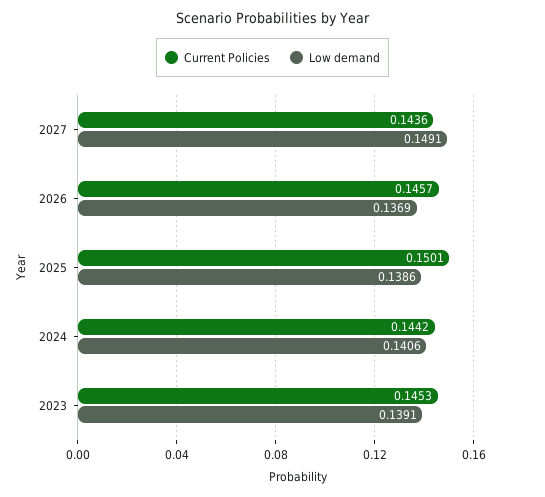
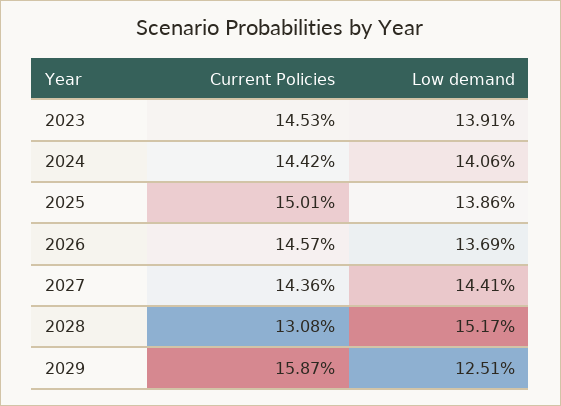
Low demand, 2027: 0.1491 -> 0.1441
Current Policies, 2028: none -> 0.1308
Low demand, 2028: none -> 0.1517
Current Policies, 2029: none -> 0.1587
Low demand, 2029: none -> 0.1251

